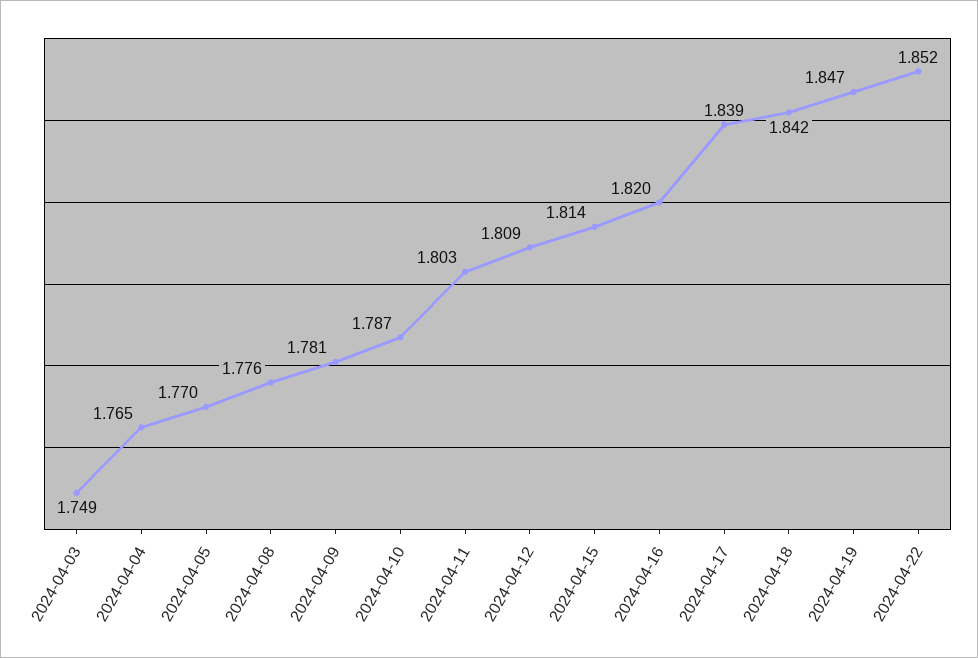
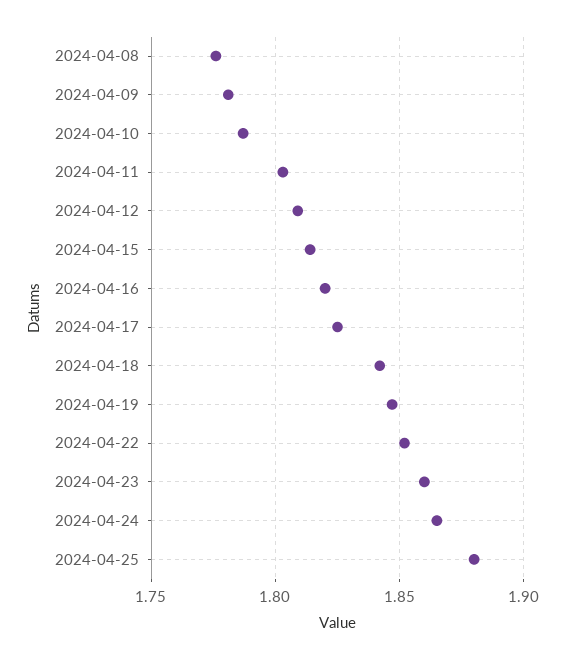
2024-04-03: 1.749 -> none
2024-04-04: 1.765 -> none
2024-04-05: 1.77 -> none
2024-04-17: 1.839 -> 1.825
2024-04-23: none -> 1.86
2024-04-24: none -> 1.865
2024-04-25: none -> 1.88

